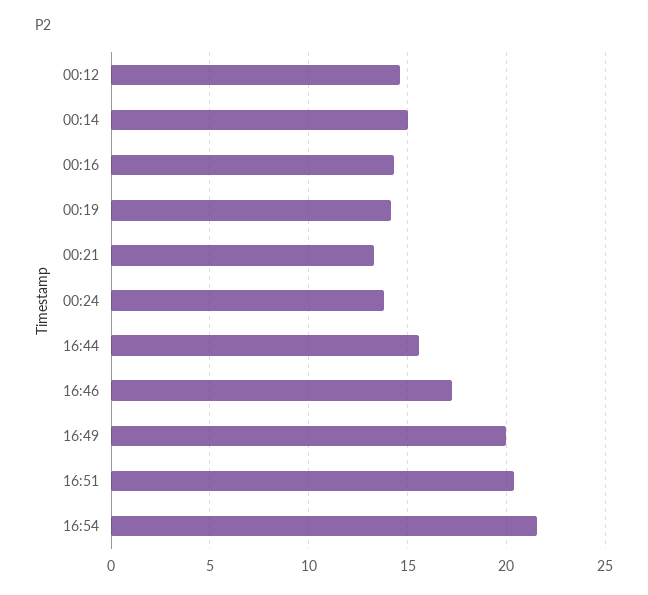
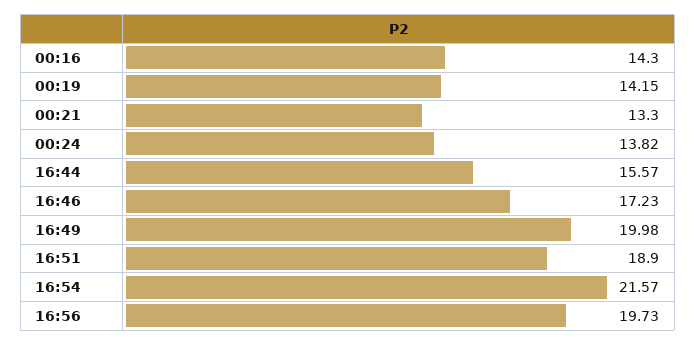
00:12: 14.5 -> none
00:14: 15 -> none
16:51: 20.5 -> 18.9
16:56: none -> 19.73

